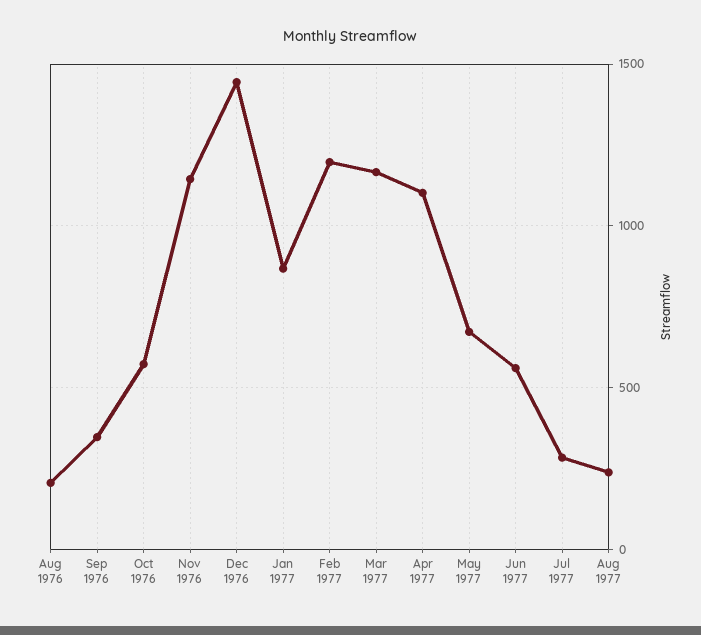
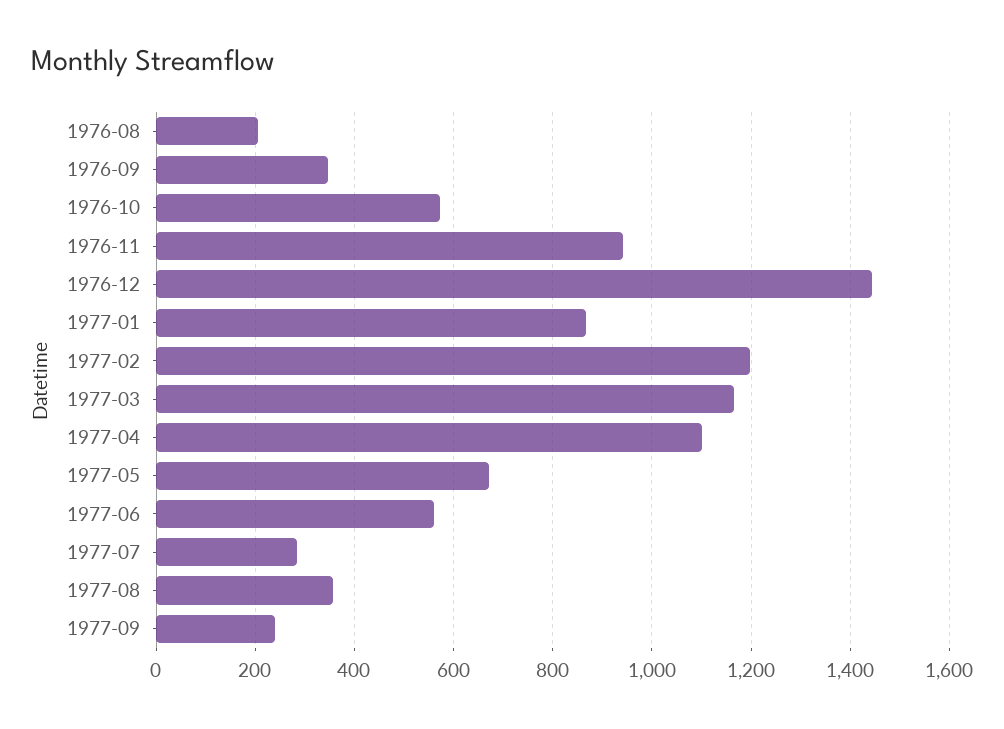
Nov 1976: 1150 -> 940
Aug 1977: 250 -> 360
1977-09: none -> 240

